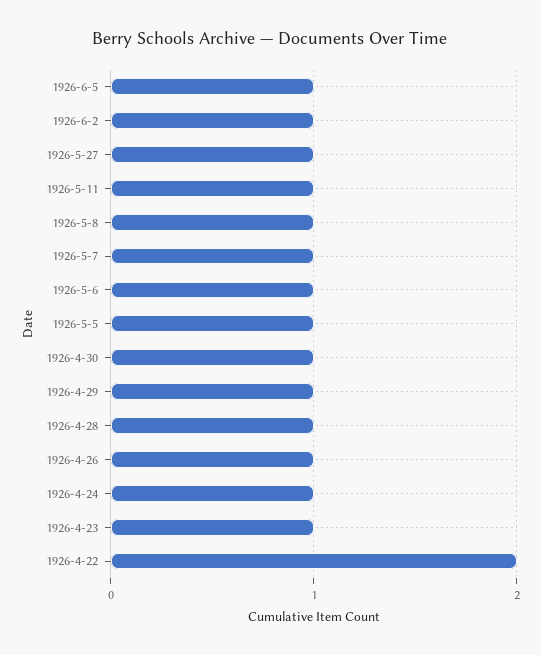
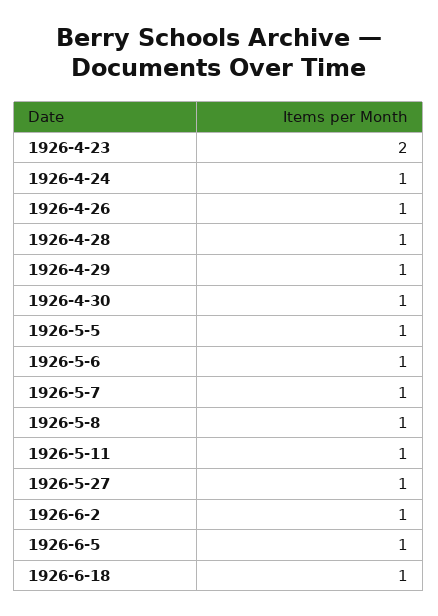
1926-4-23: 1 -> 2
1926-4-22: 2 -> none
1926-6-18: none -> 1

